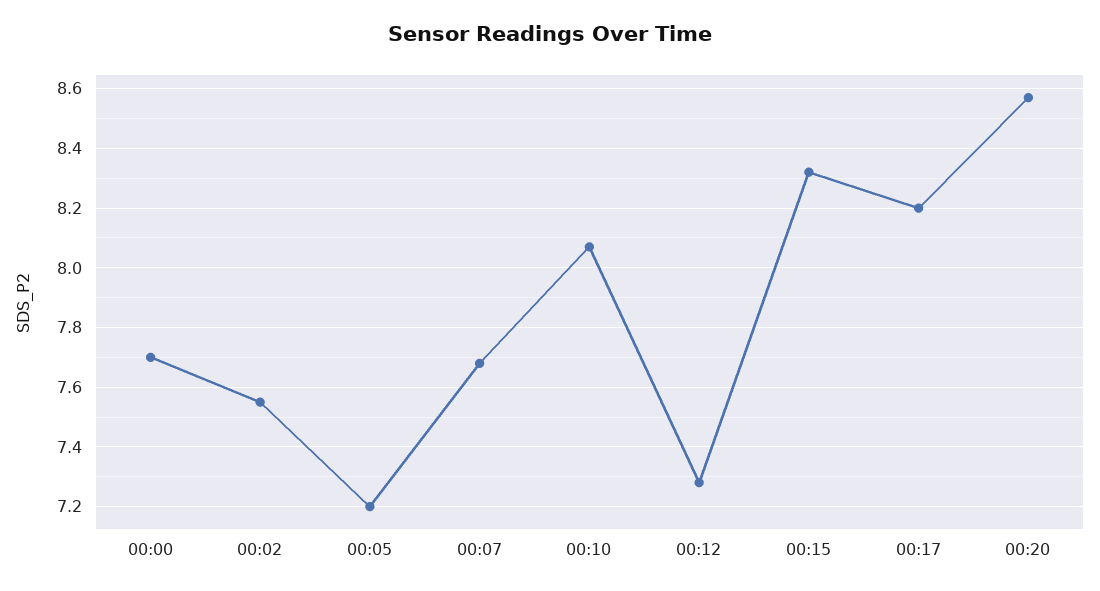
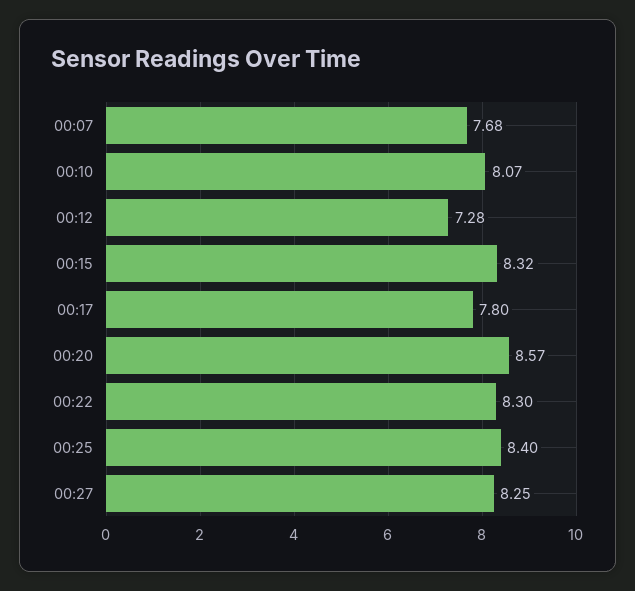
00:00: 7.7 -> none
00:02: 7.55 -> none
00:05: 7.2 -> none
00:17: 8.2 -> 7.8
00:22: none -> 8.3
00:25: none -> 8.4
00:27: none -> 8.25

